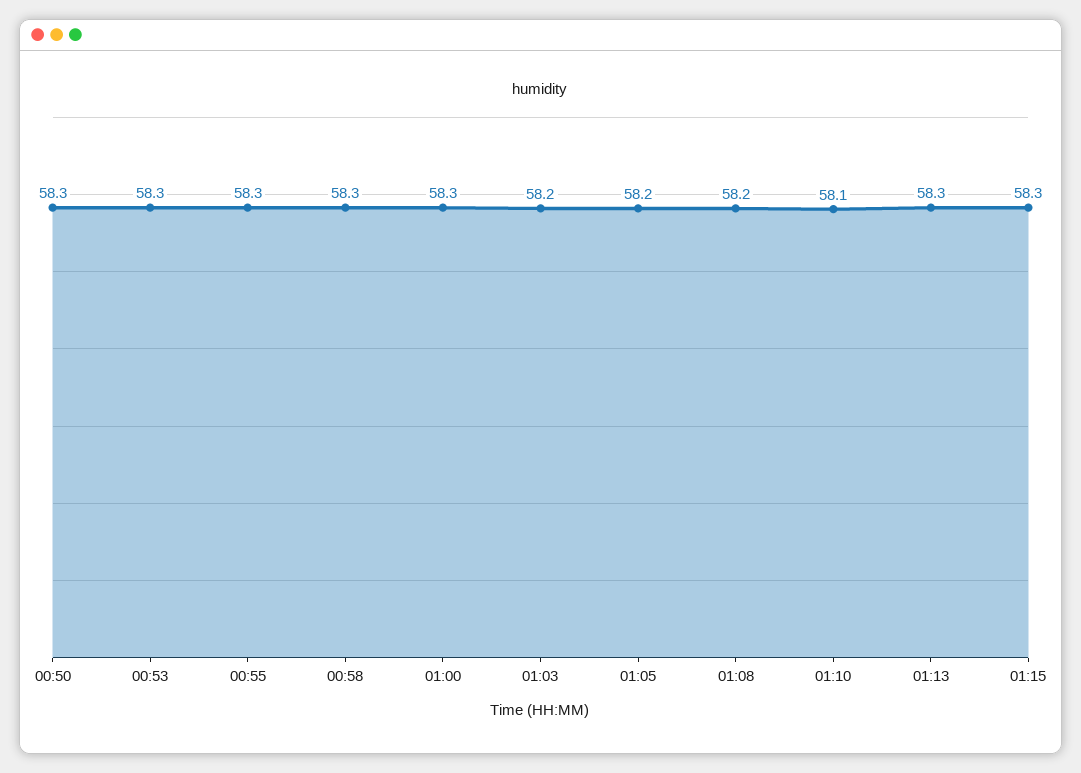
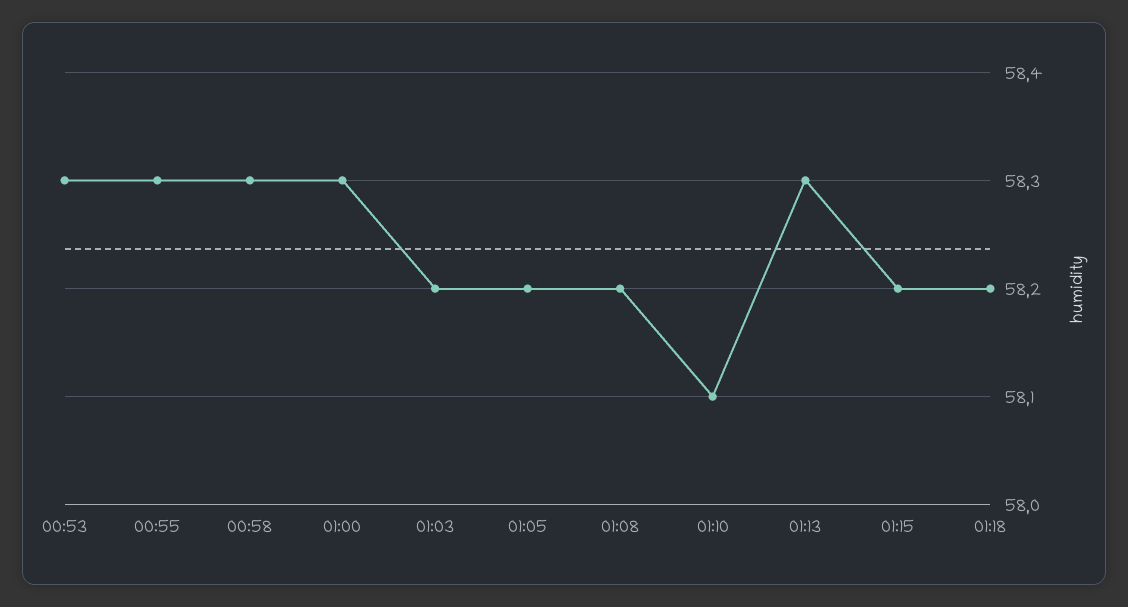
00:50: 58.3 -> none
01:15: 58.3 -> 58.2
01:18: none -> 58.2

